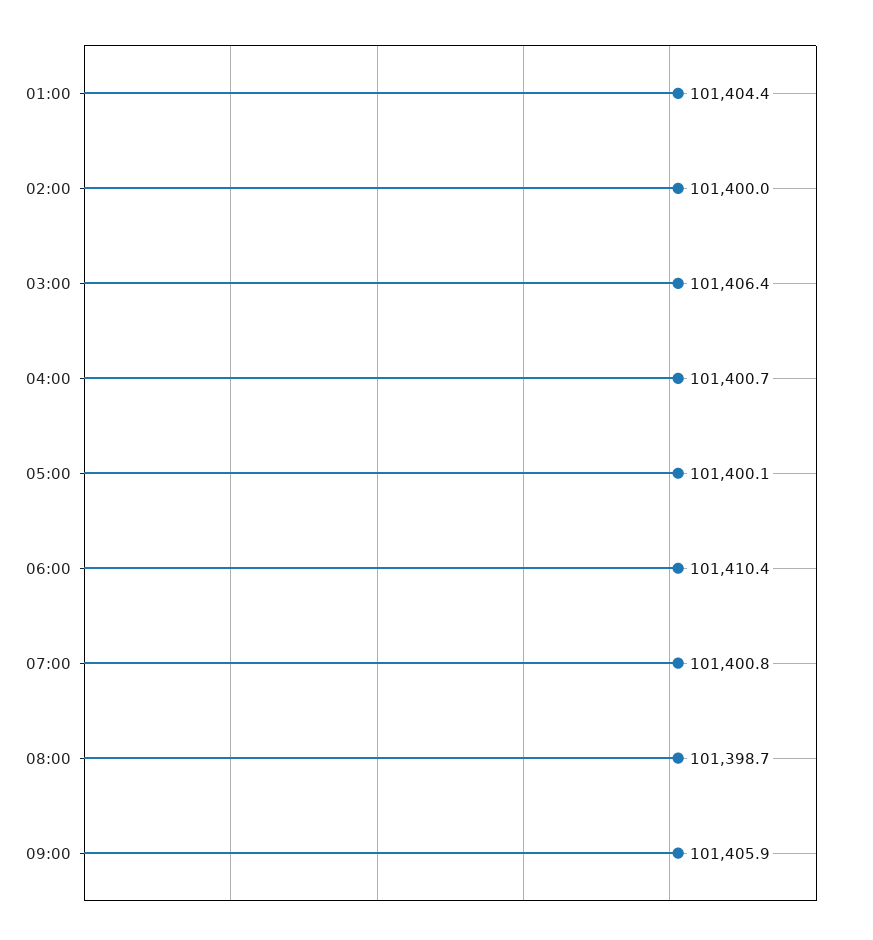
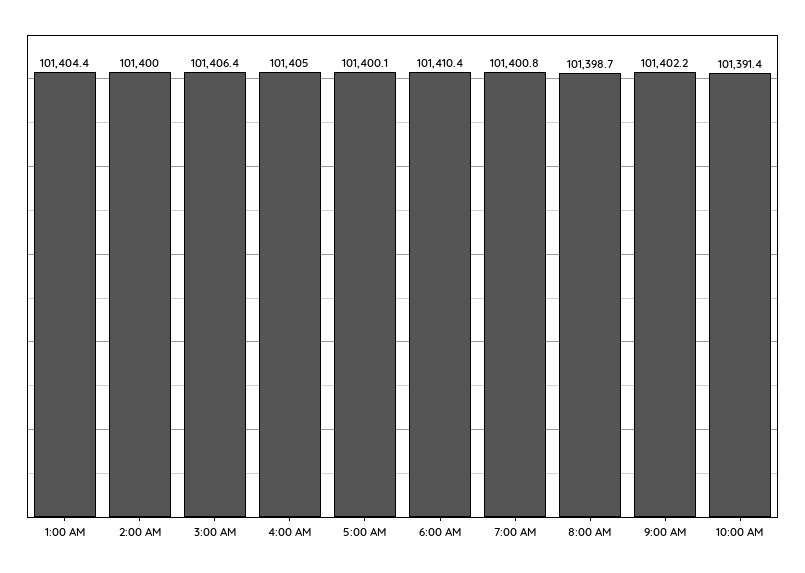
04:00: 101400.7 -> 101405
09:00: 101405.9 -> 101402.2
10:00 AM: none -> 101391.4

